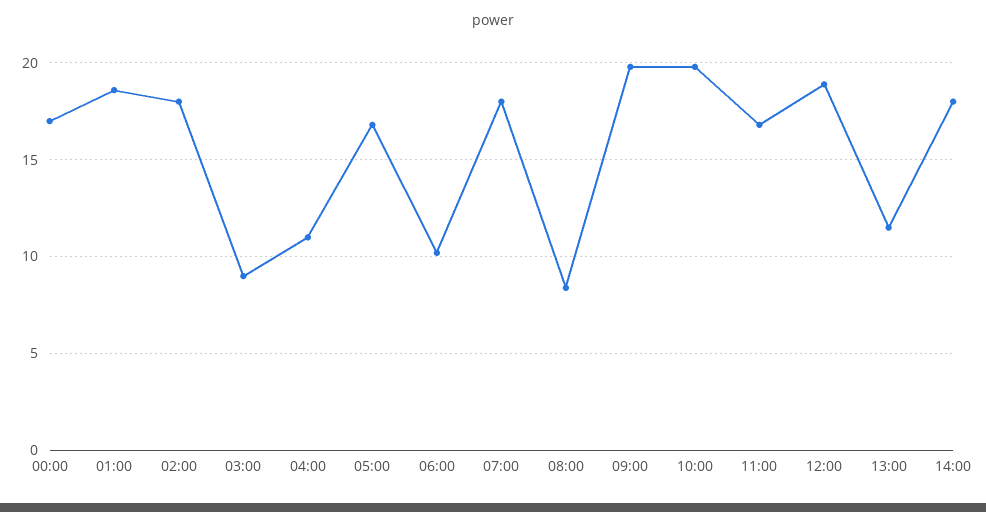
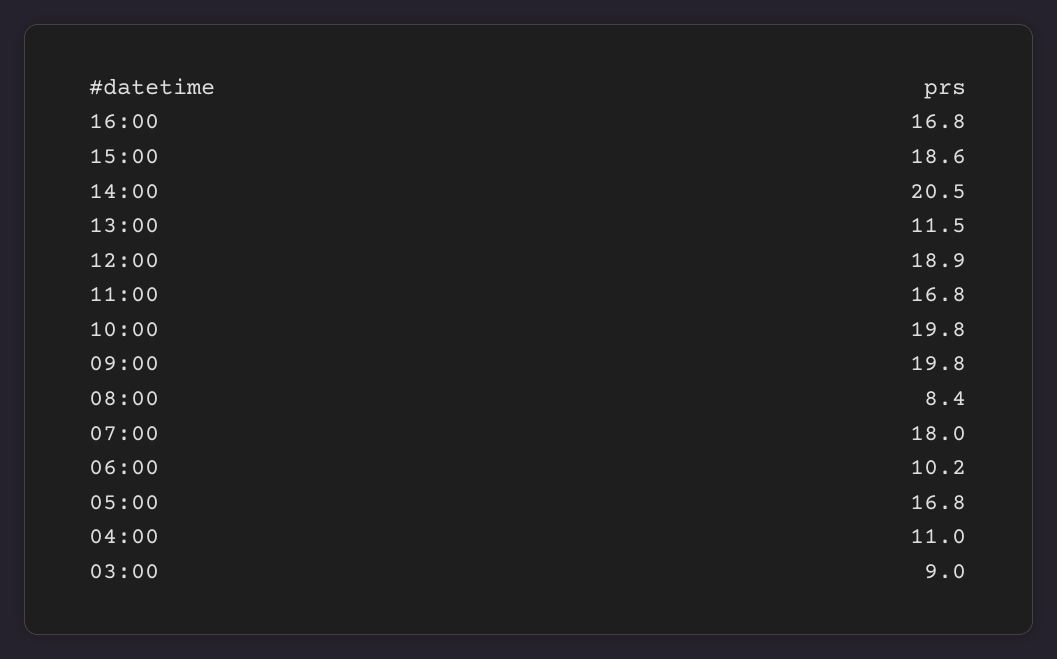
00:00: 17 -> none
01:00: 18.5 -> none
02:00: 18 -> none
14:00: 18 -> 20.5
16:00: none -> 16.8
15:00: none -> 18.6

